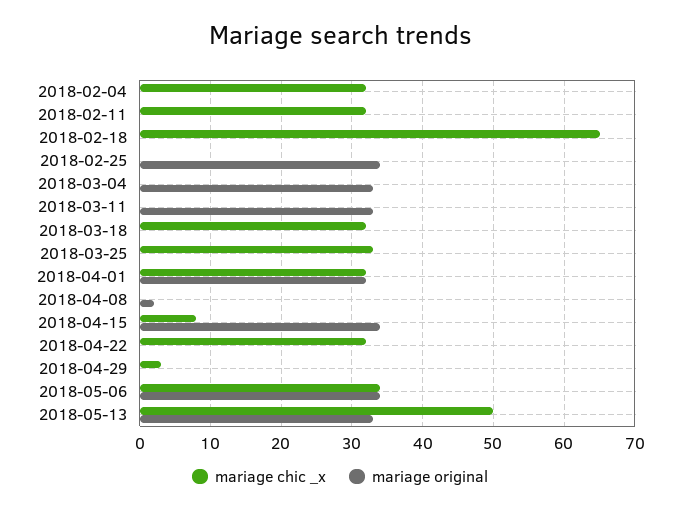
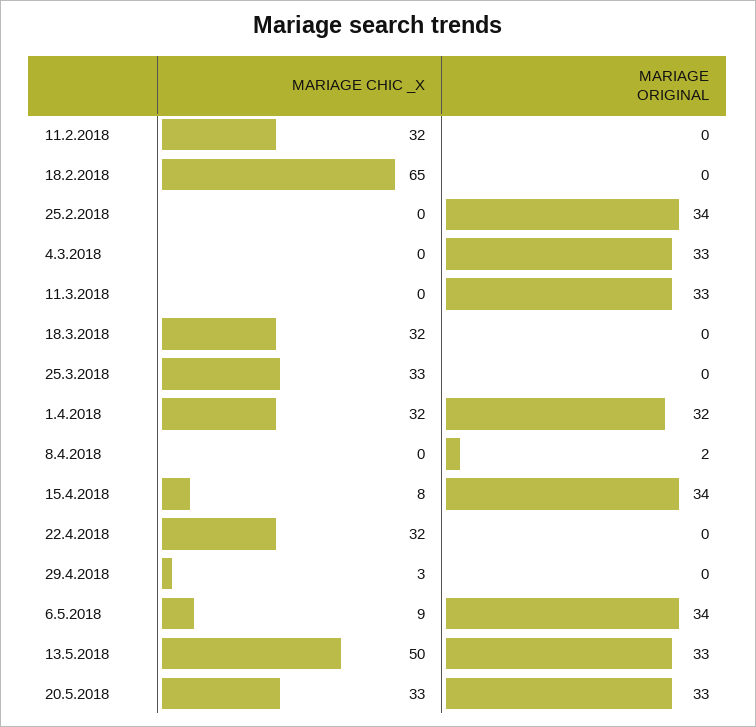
mariage chic _x, 2018-02-04: 32 -> none
mariage original, 2018-02-04: 0 -> none
mariage chic _x, 2018-05-06: 34 -> 9
mariage chic _x, 20.5.2018: none -> 33
mariage original, 20.5.2018: none -> 33

